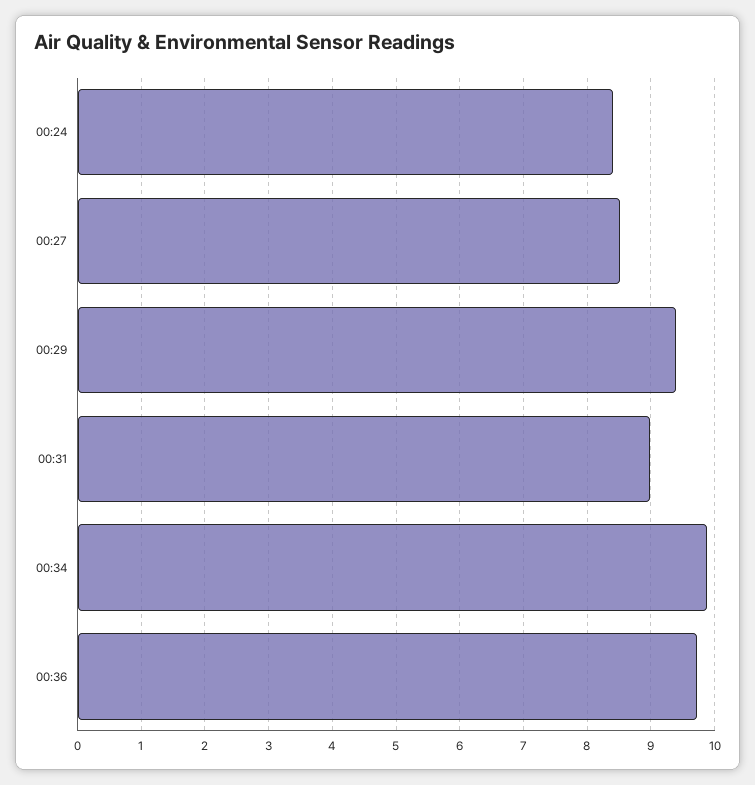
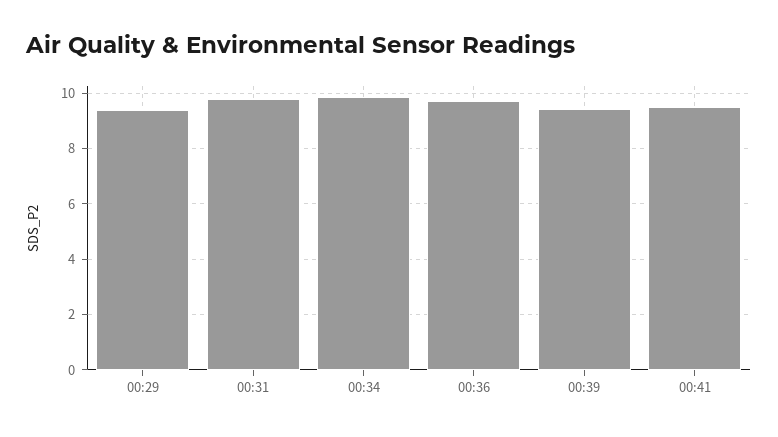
00:24: 8.4 -> none
00:27: 8.5 -> none
00:31: 9 -> 9.75
00:39: none -> 9.5
00:41: none -> 9.5

